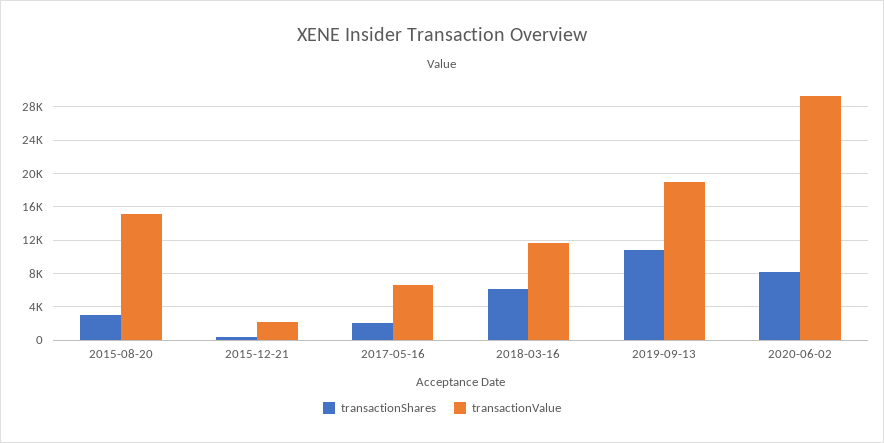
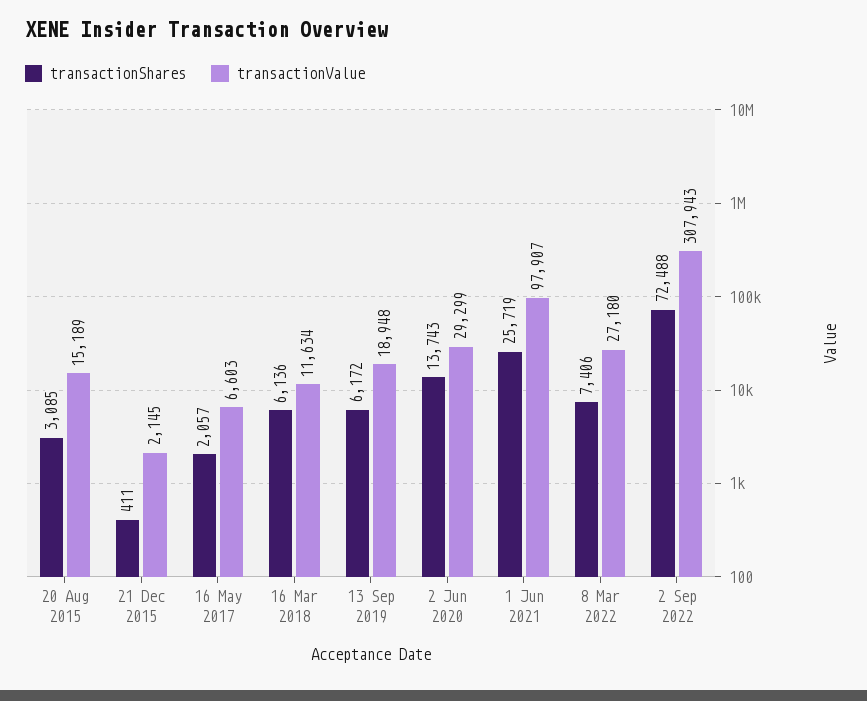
transactionShares, 2019-09-13: 11000 -> 6172
transactionShares, 2020-06-02: 8000 -> 13743
transactionShares, 1 Jun 2021: none -> 25719
transactionValue, 1 Jun 2021: none -> 97907
transactionShares, 8 Mar 2022: none -> 7406
transactionValue, 8 Mar 2022: none -> 27180
transactionShares, 2 Sep 2022: none -> 72488
transactionValue, 2 Sep 2022: none -> 307943

